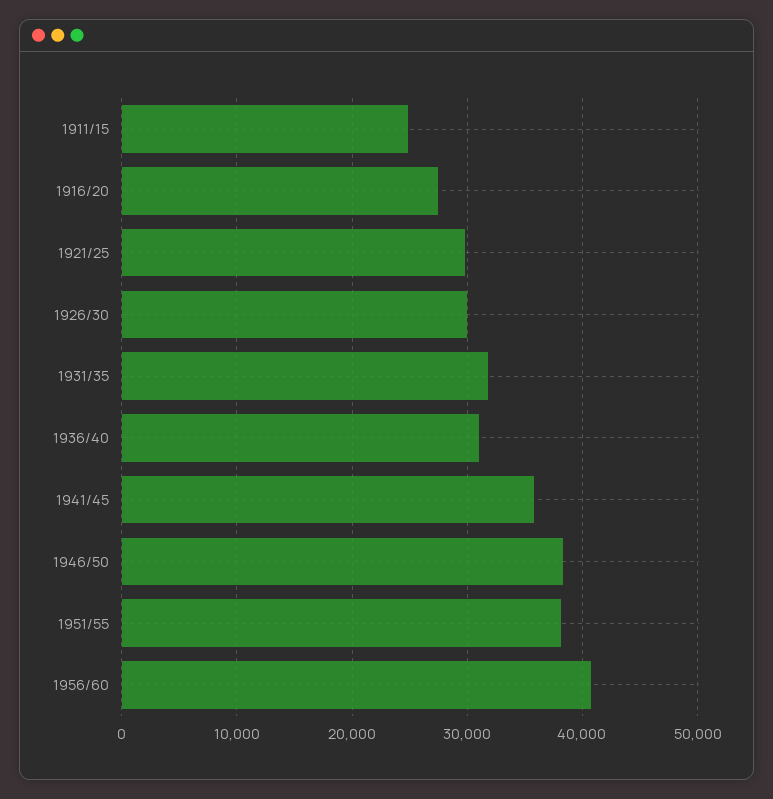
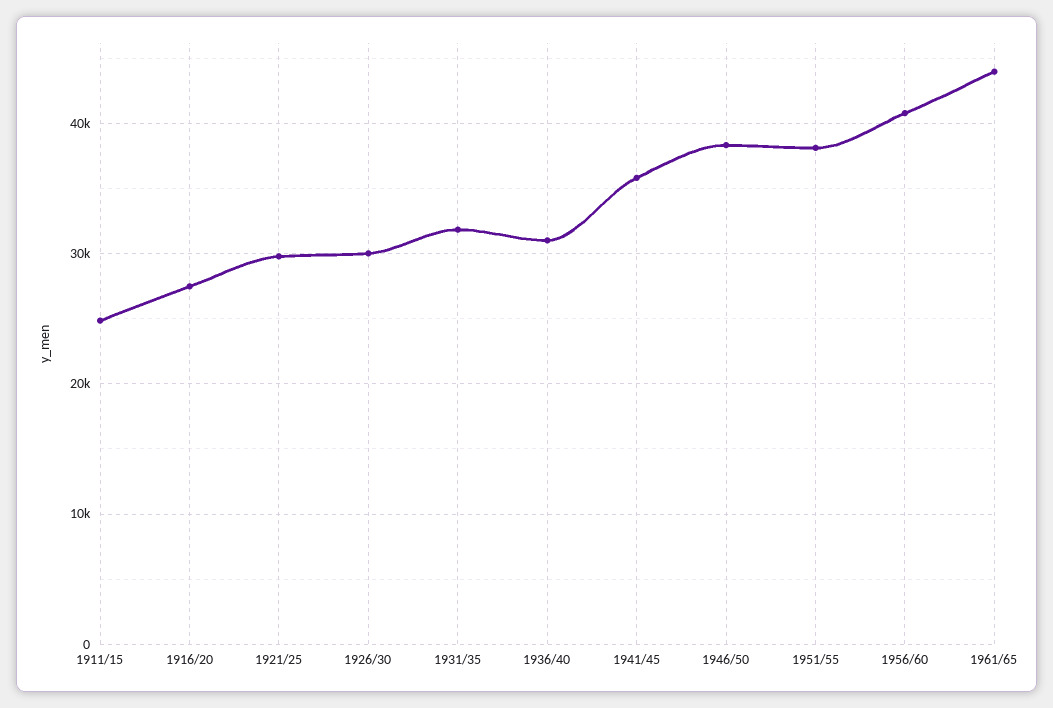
1961/65: none -> 44000

